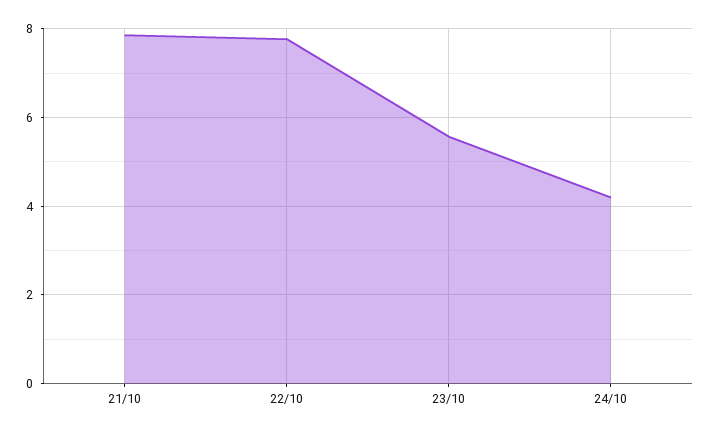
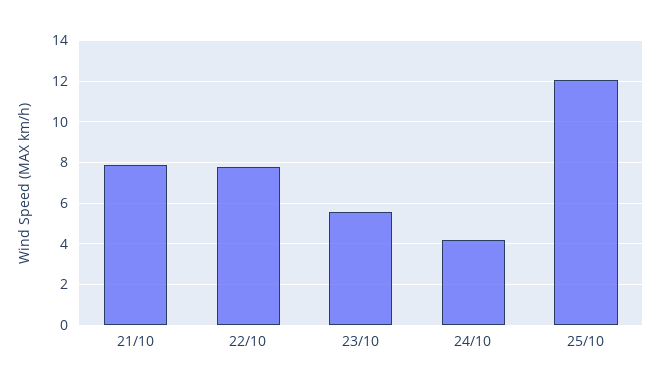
25/10: none -> 12

